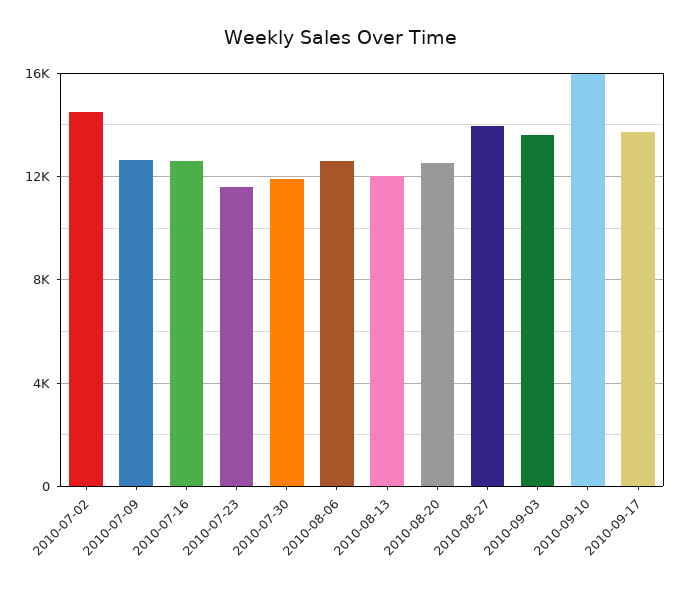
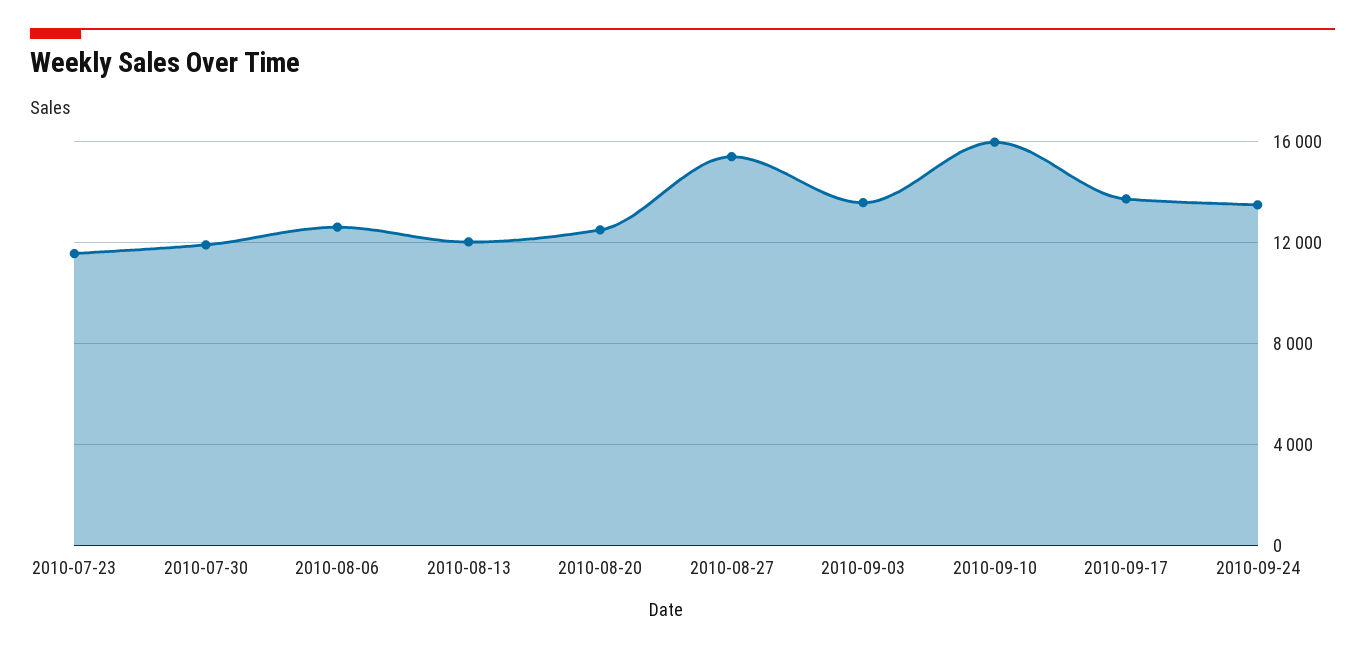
2010-07-02: 14500 -> none
2010-07-09: 12500 -> none
2010-07-16: 12500 -> none
2010-08-27: 14000 -> 15500
2010-09-24: none -> 13500

